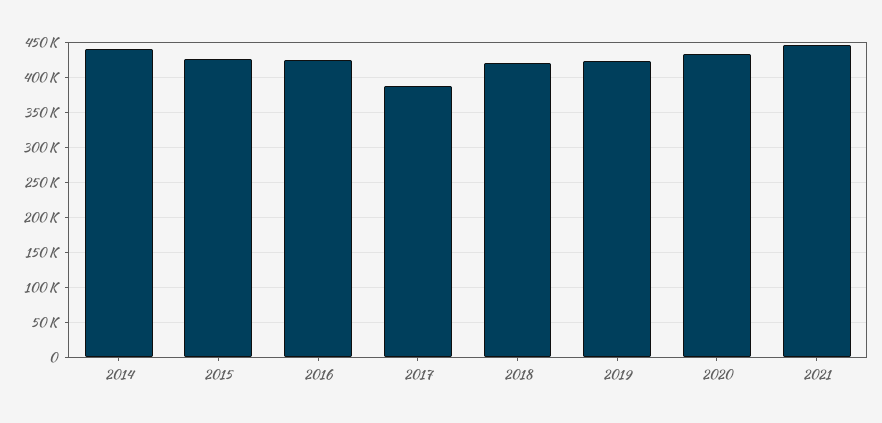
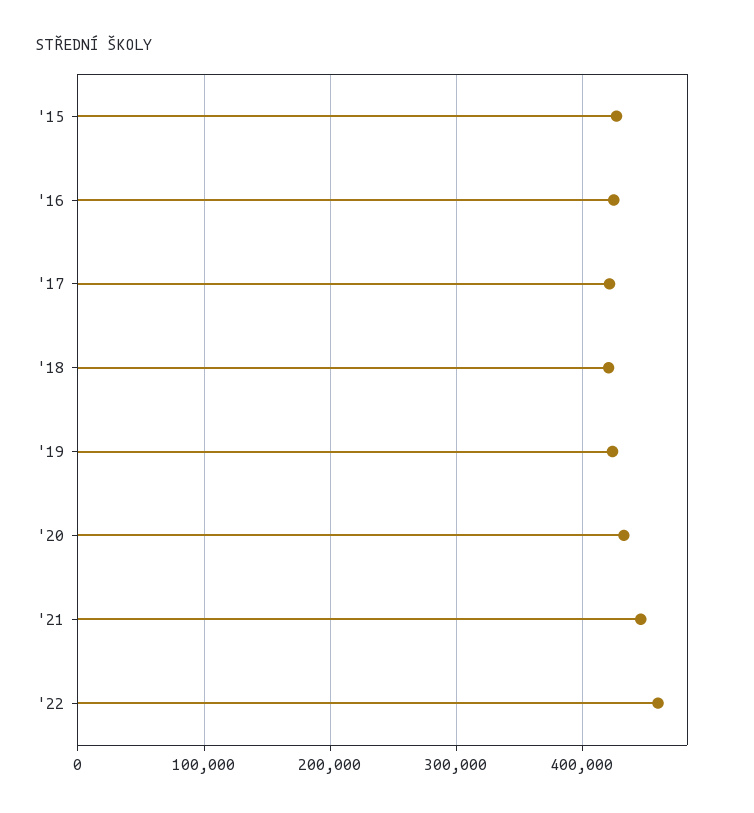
2014: 440000 -> none
2017: 390000 -> 420000
'22: none -> 460000

